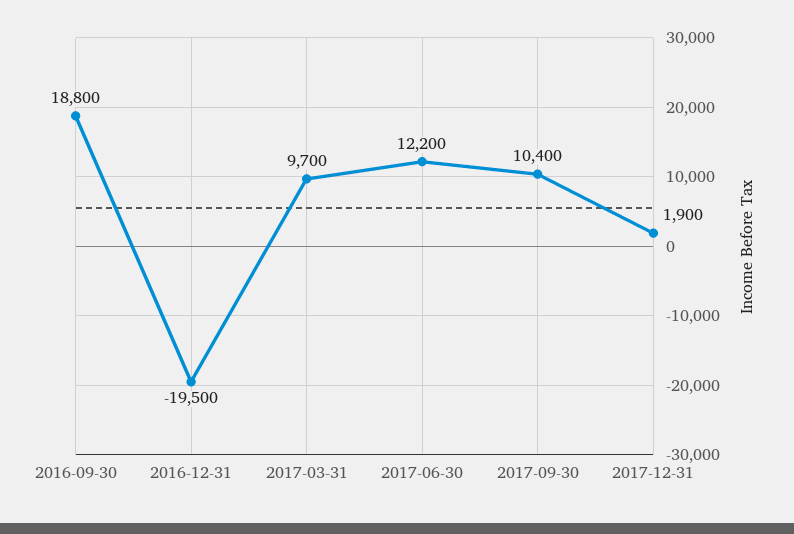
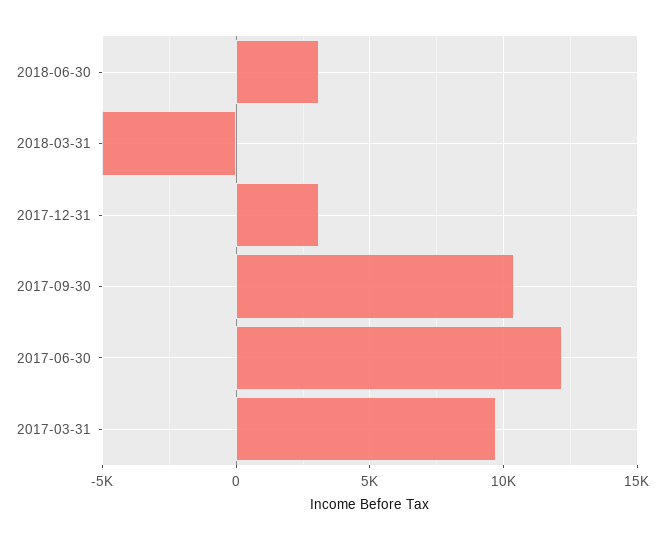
2016-09-30: 18800 -> none
2016-12-31: -19500 -> none
2017-12-31: 1900 -> 3000
2018-06-30: none -> 3000
2018-03-31: none -> -5000

